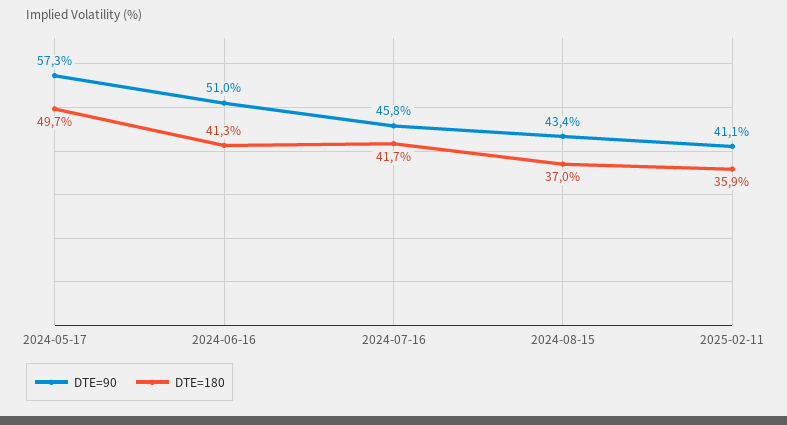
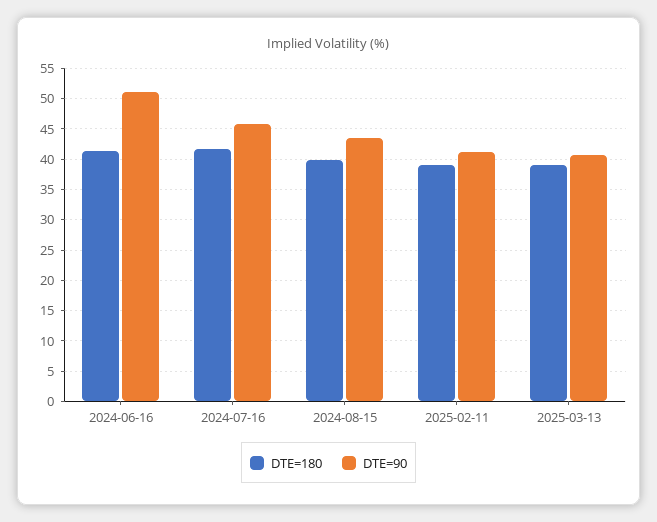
DTE=90, 2024-05-17: 57.3 -> none
DTE=180, 2024-05-17: 49.7 -> none
DTE=180, 2024-08-15: 37 -> 40
DTE=180, 2025-02-11: 35.9 -> 39
DTE=180, 2025-03-13: none -> 39
DTE=90, 2025-03-13: none -> 41

